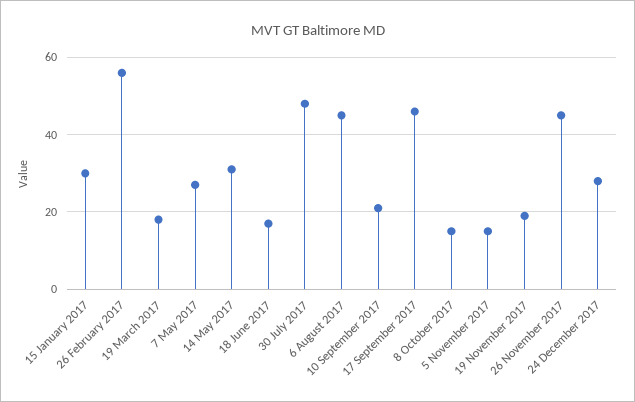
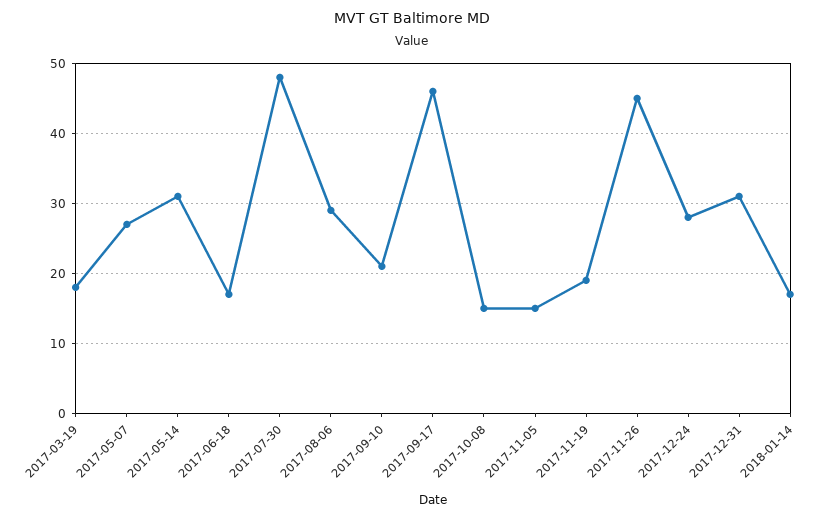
15 January 2017: 30 -> none
26 February 2017: 55 -> none
6 August 2017: 45 -> 29
2017-12-31: none -> 31
2018-01-14: none -> 17

